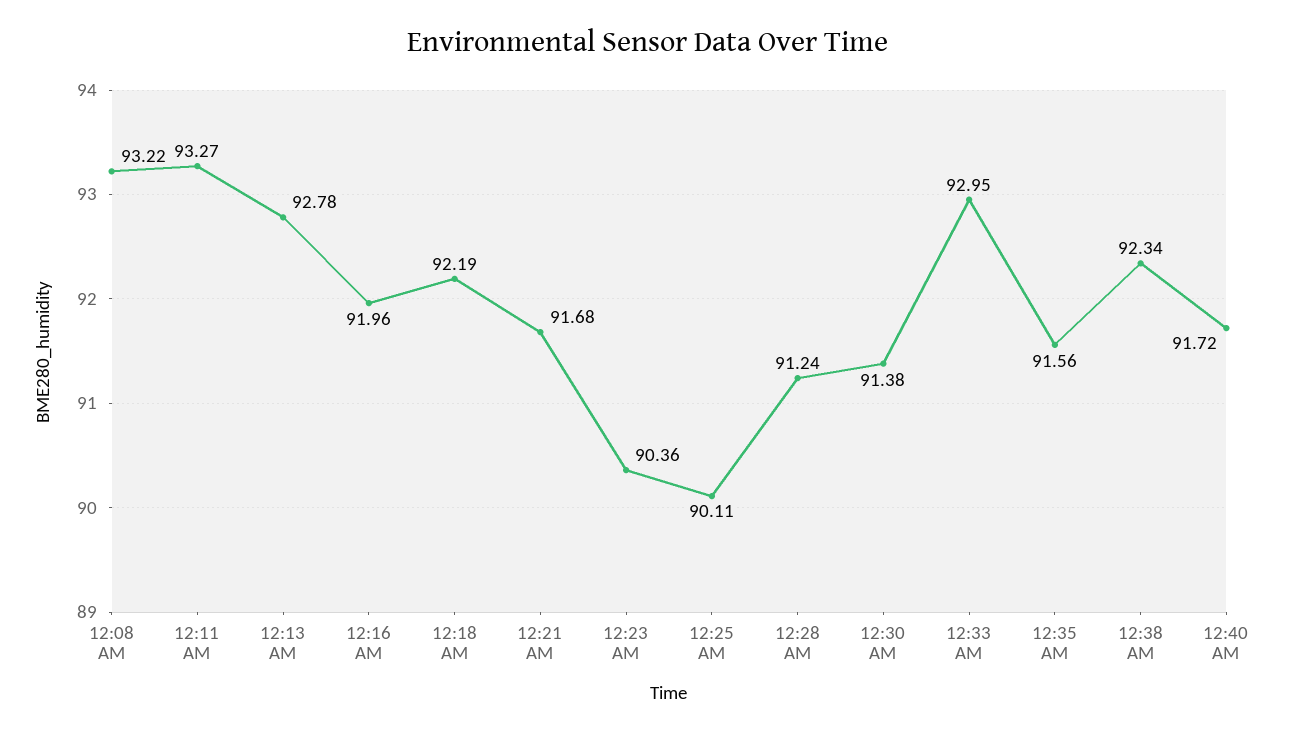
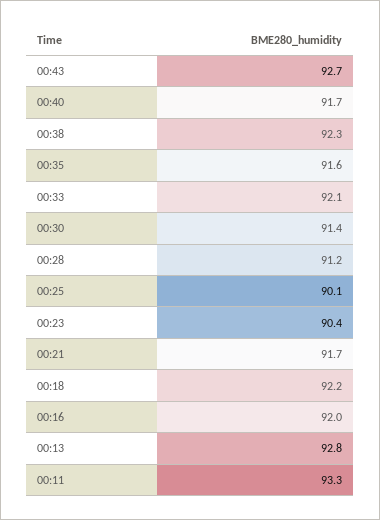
12:08 AM: 93.22 -> none
12:33 AM: 92.95 -> 92.1
00:43: none -> 92.7

